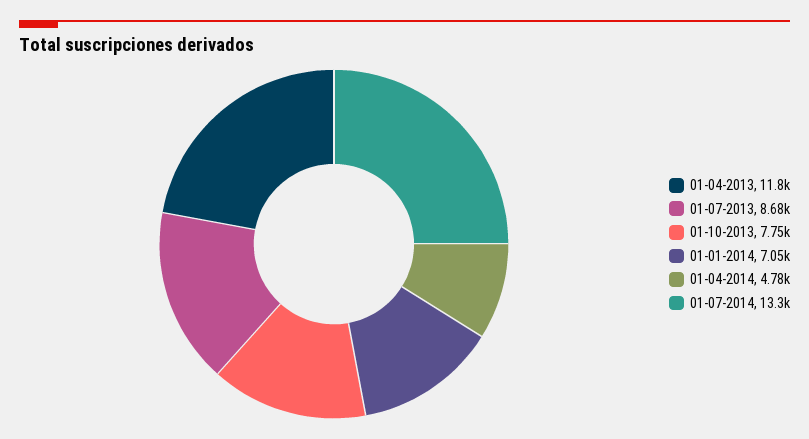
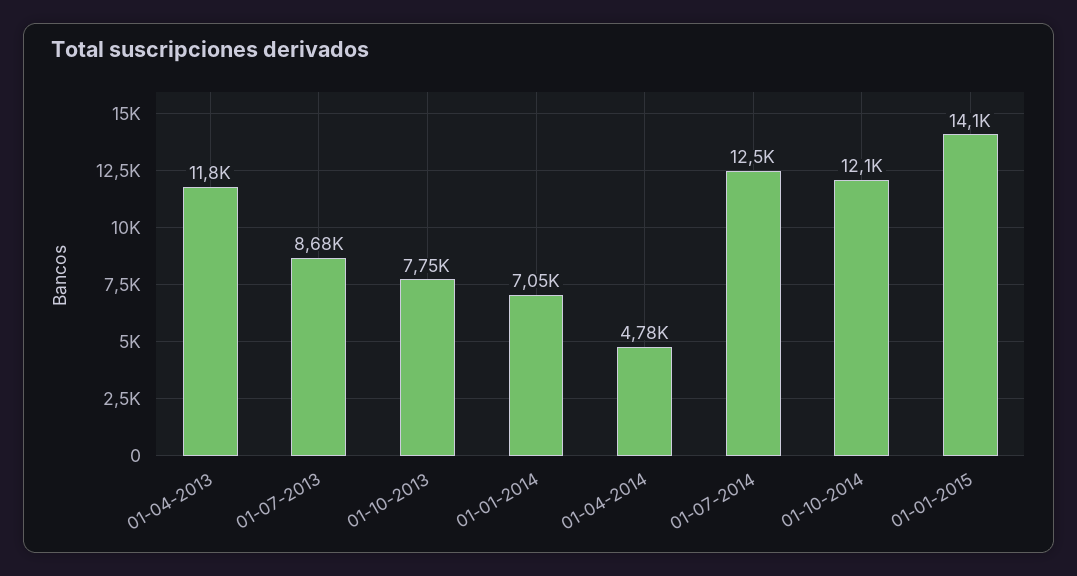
01-07-2014: 13300 -> 12500
01-10-2014: none -> 12100
01-01-2015: none -> 14100

